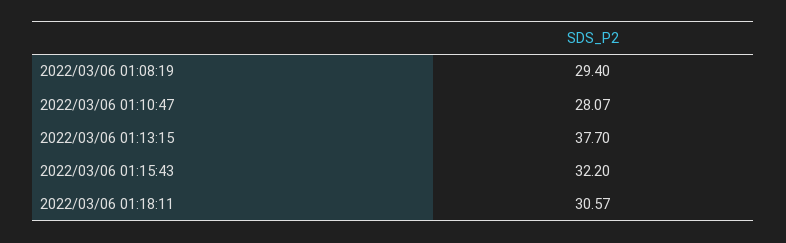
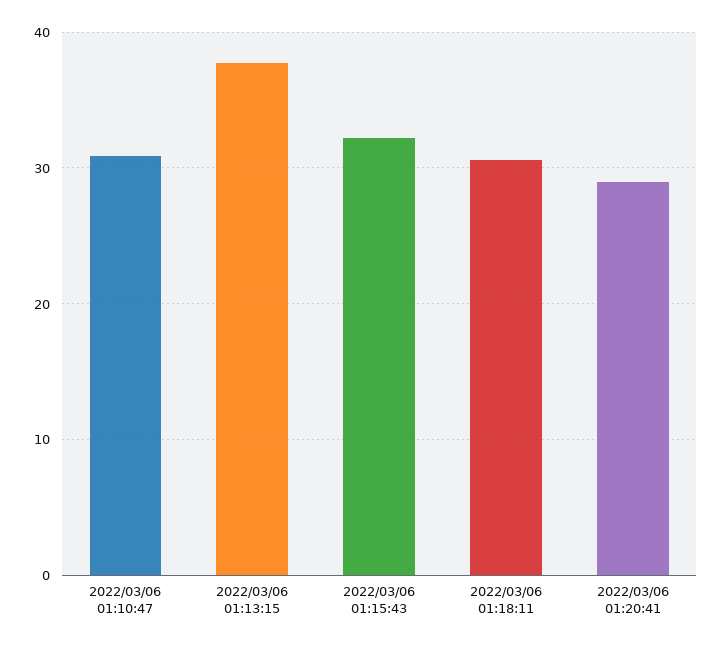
2022/03/06 01:08:19: 29.4 -> none
2022/03/06 01:10:47: 28.07 -> 31
2022/03/06 01:20:41: none -> 29

